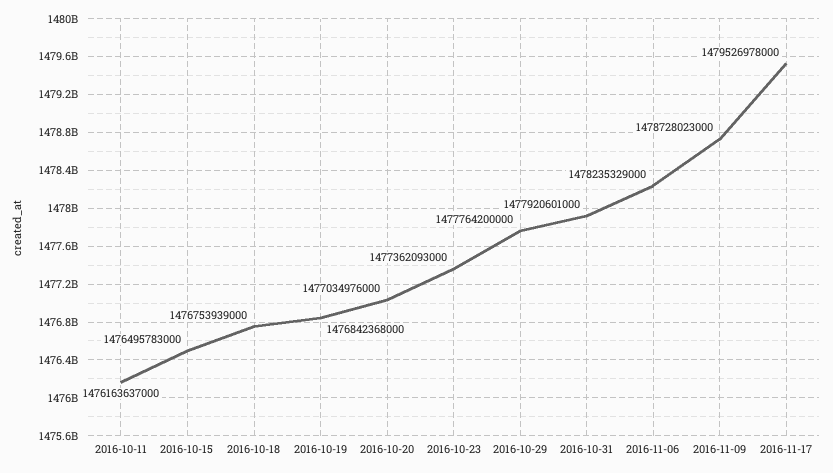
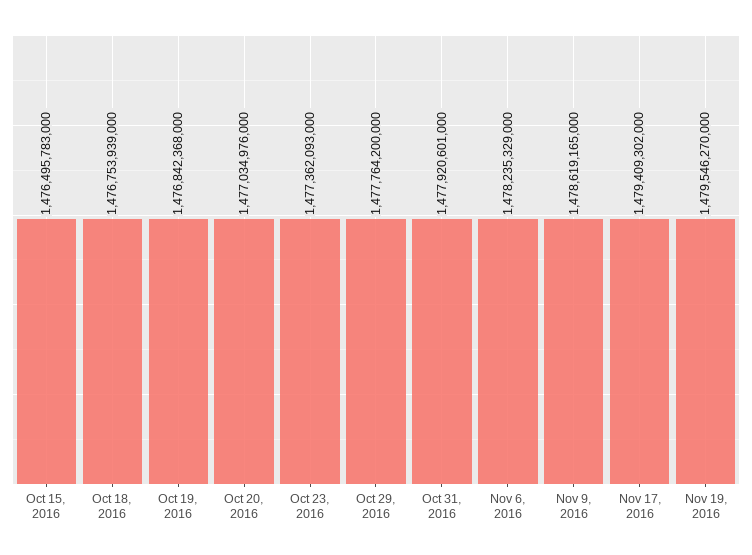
2016-10-11: 1476163637000 -> none
2016-11-09: 1478728023000 -> 1478619165000
2016-11-17: 1479526978000 -> 1479409302000
Nov 19, 2016: none -> 1479546270000

